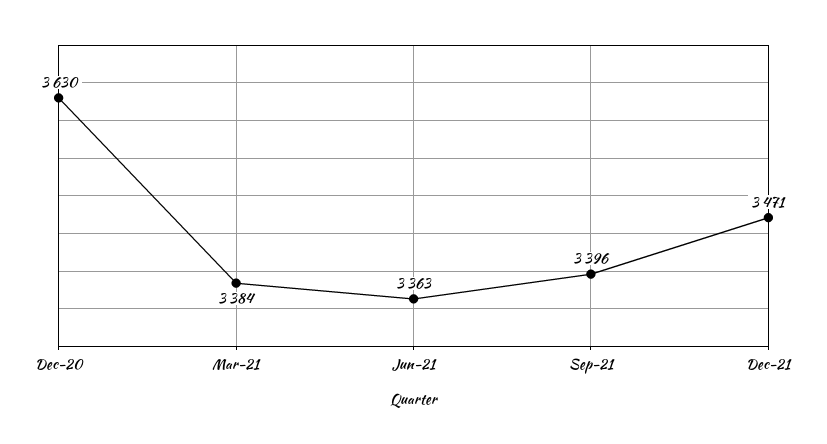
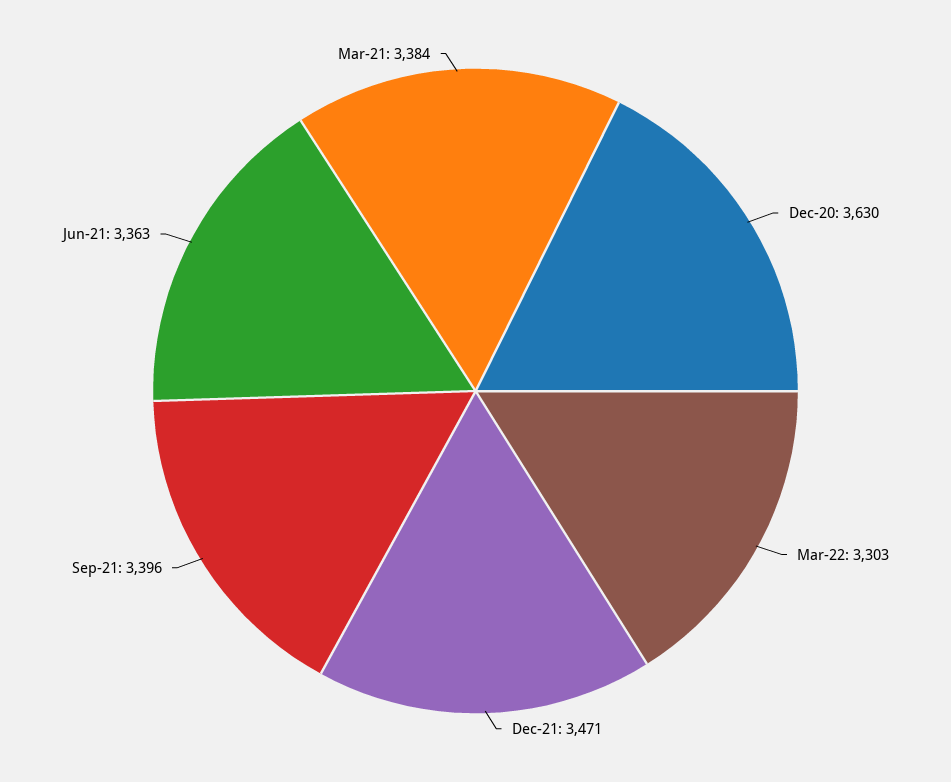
Mar-22: none -> 3303

